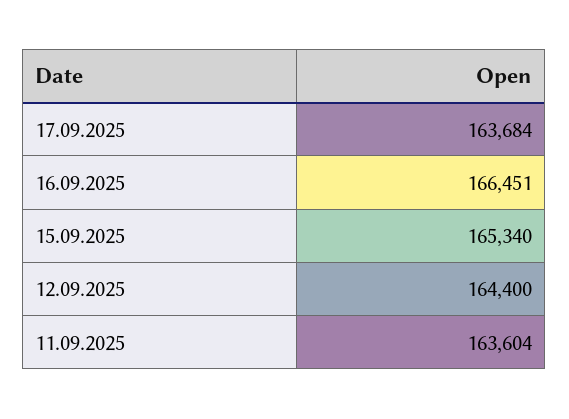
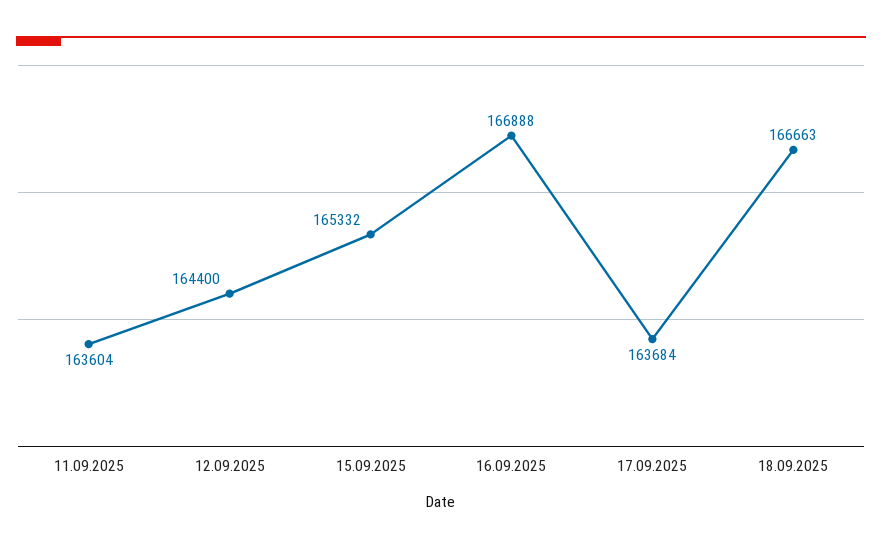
16.09.2025: 166451 -> 166888
15.09.2025: 165340 -> 165332
18.09.2025: none -> 166663

